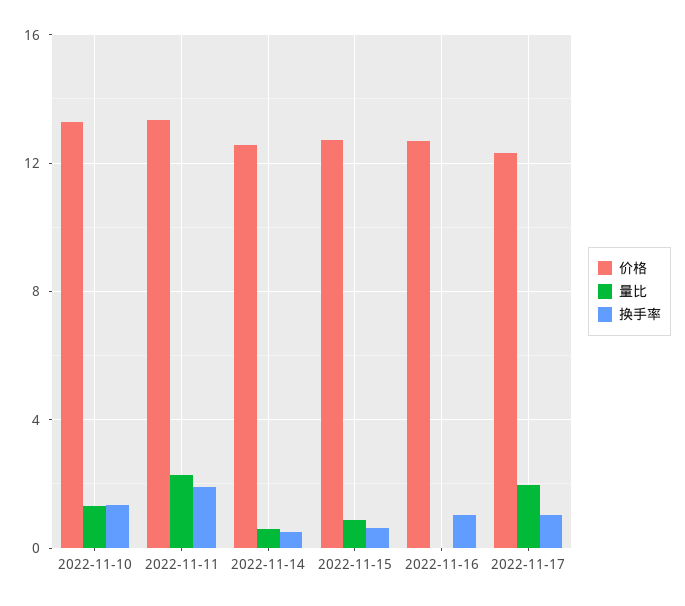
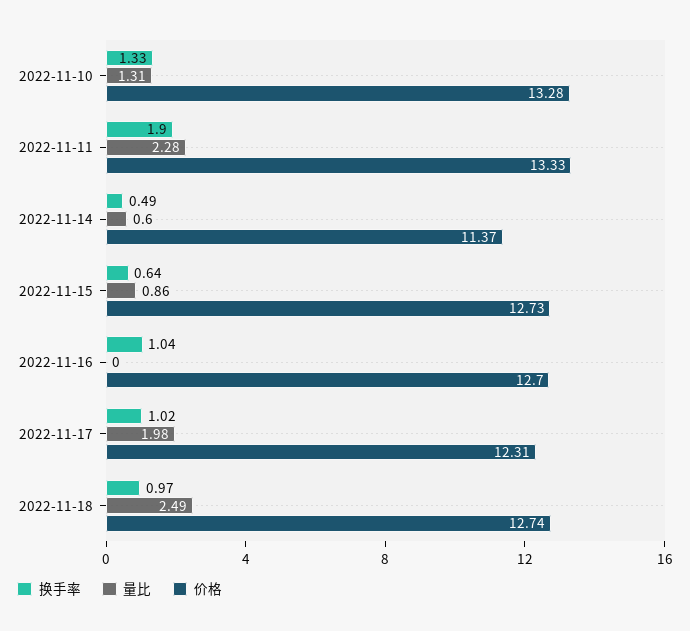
价格, 2022-11-14: 12.5 -> 11.37
换手率, 2022-11-18: none -> 0.97
量比, 2022-11-18: none -> 2.49
价格, 2022-11-18: none -> 12.74

